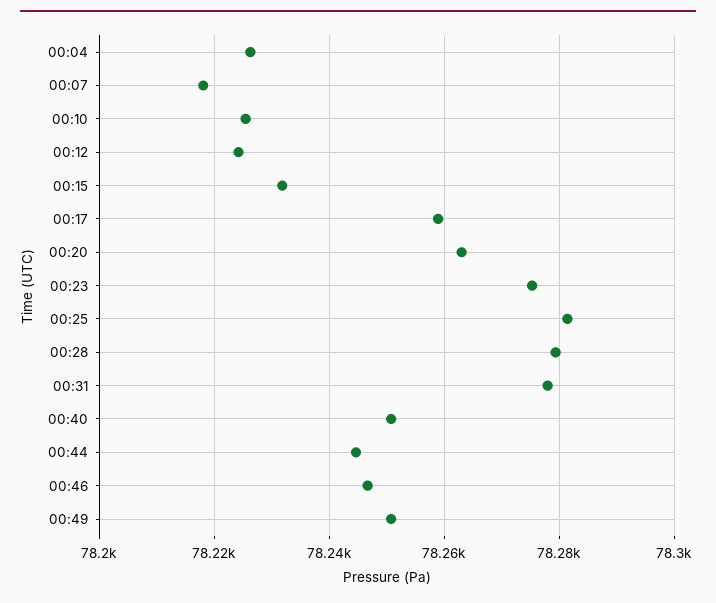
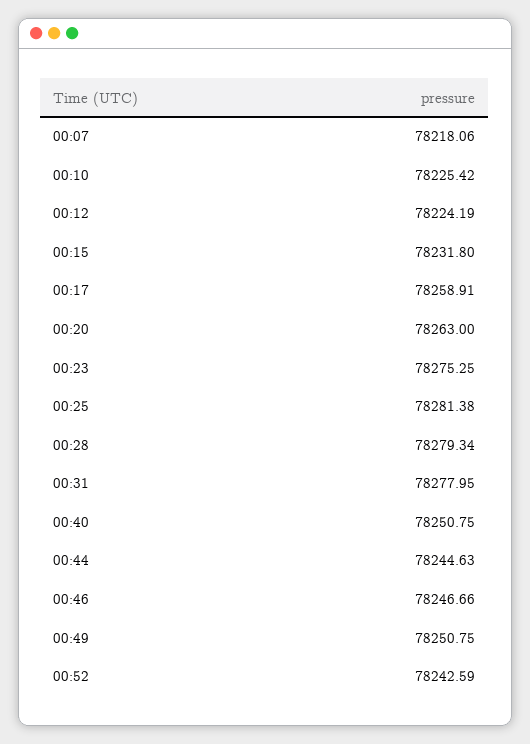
00:04: 78226 -> none
00:52: none -> 78242.59

